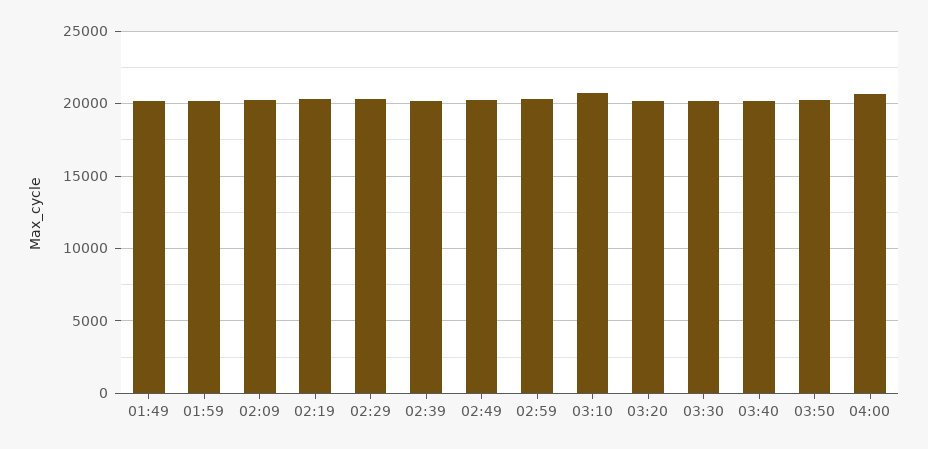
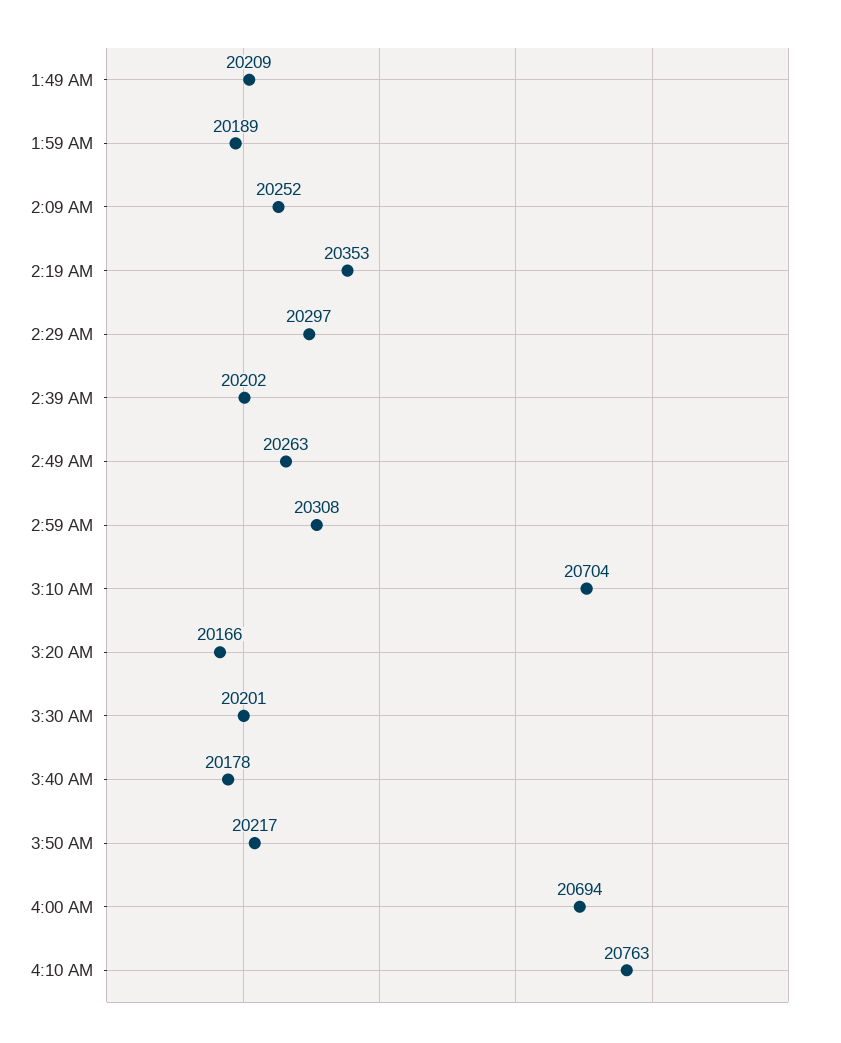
4:10 AM: none -> 20763

